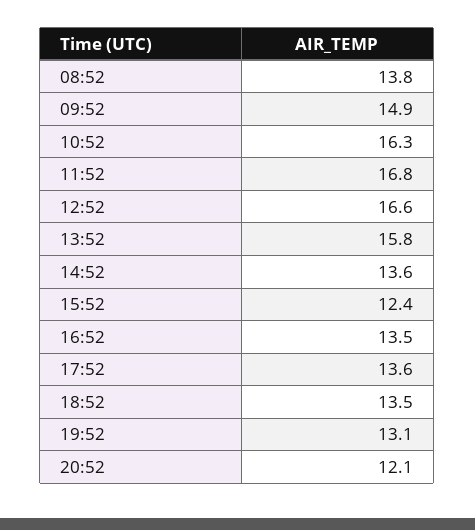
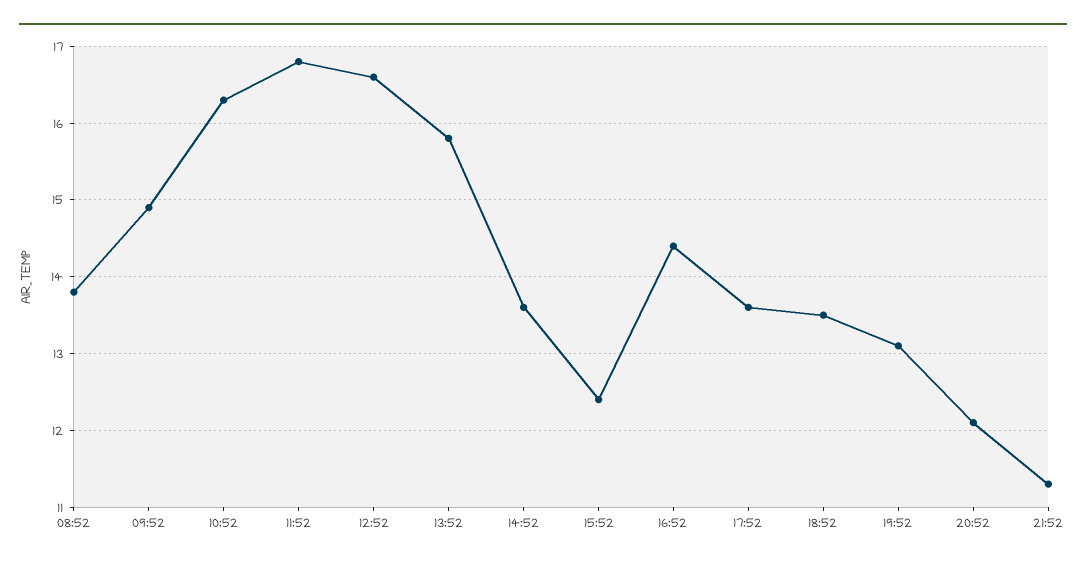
16:52: 13.5 -> 14.4
21:52: none -> 11.3

